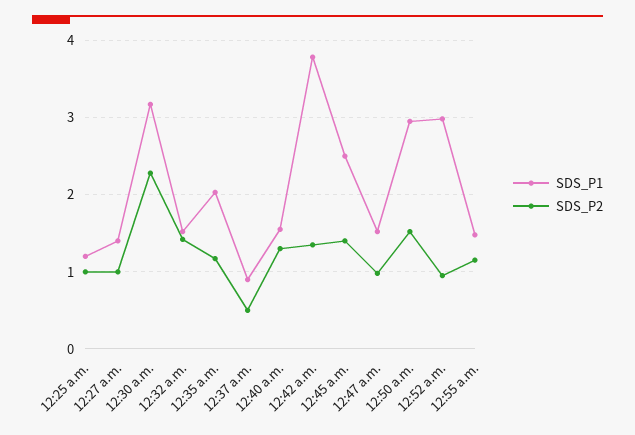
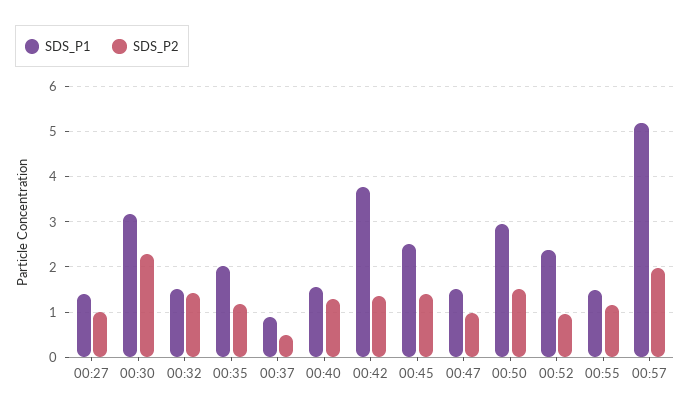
SDS_P1, 12:25 a.m.: 1.2 -> none
SDS_P2, 12:25 a.m.: 1 -> none
SDS_P1, 12:52 a.m.: 3 -> 2.4
SDS_P1, 00:57: none -> 5.2
SDS_P2, 00:57: none -> 2

